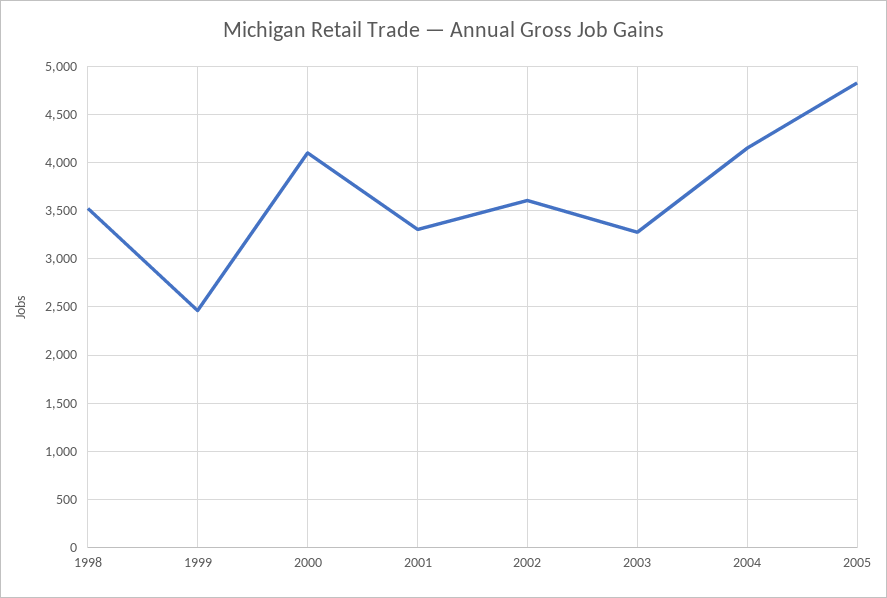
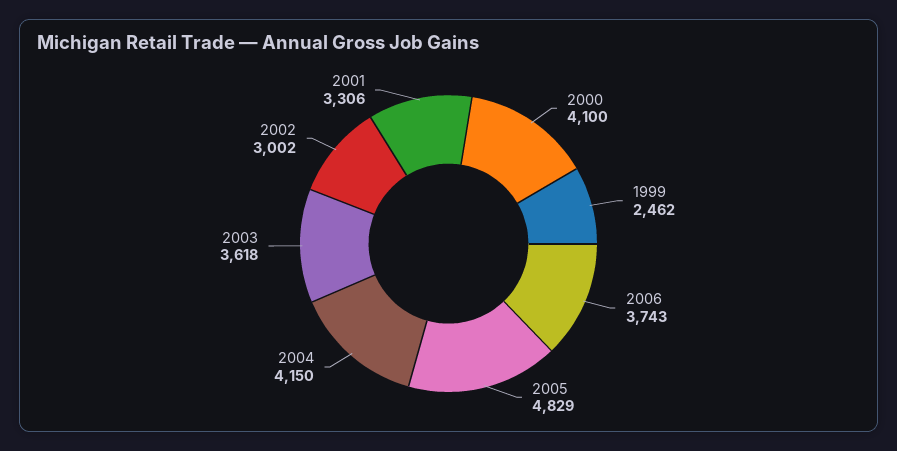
1998: 3500 -> none
2002: 3600 -> 3002
2003: 3300 -> 3618
2006: none -> 3743

